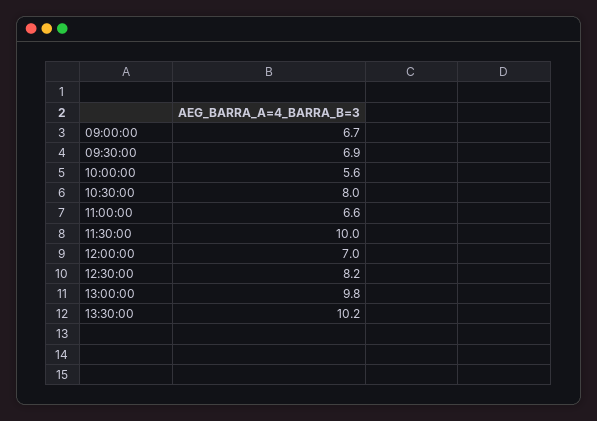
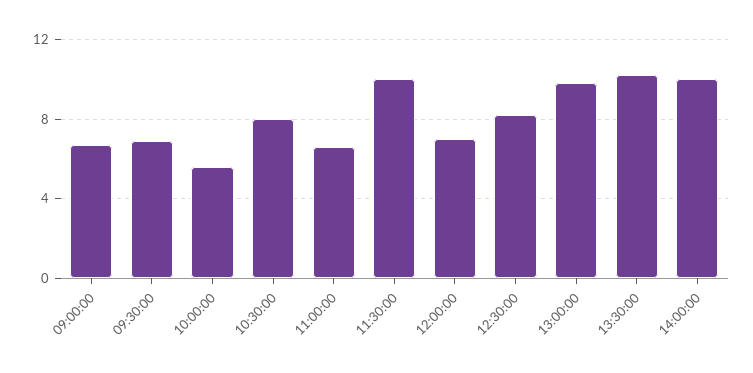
14:00:00: none -> 10

